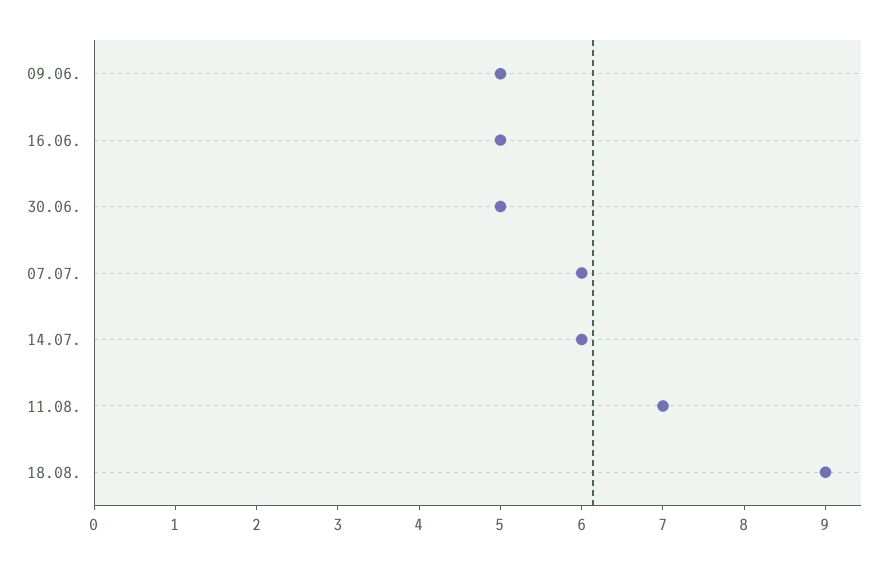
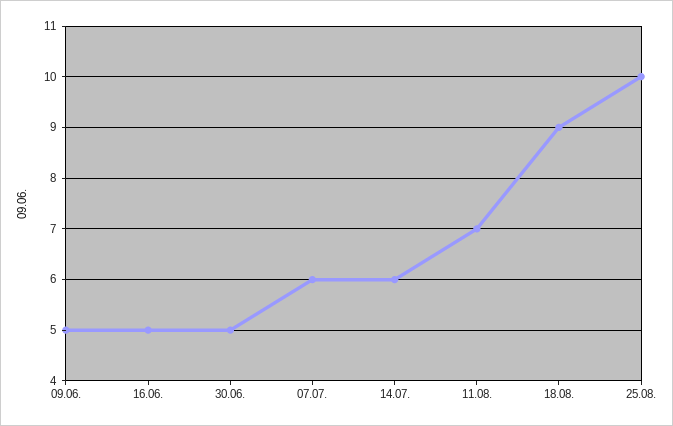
25.08.: none -> 10

